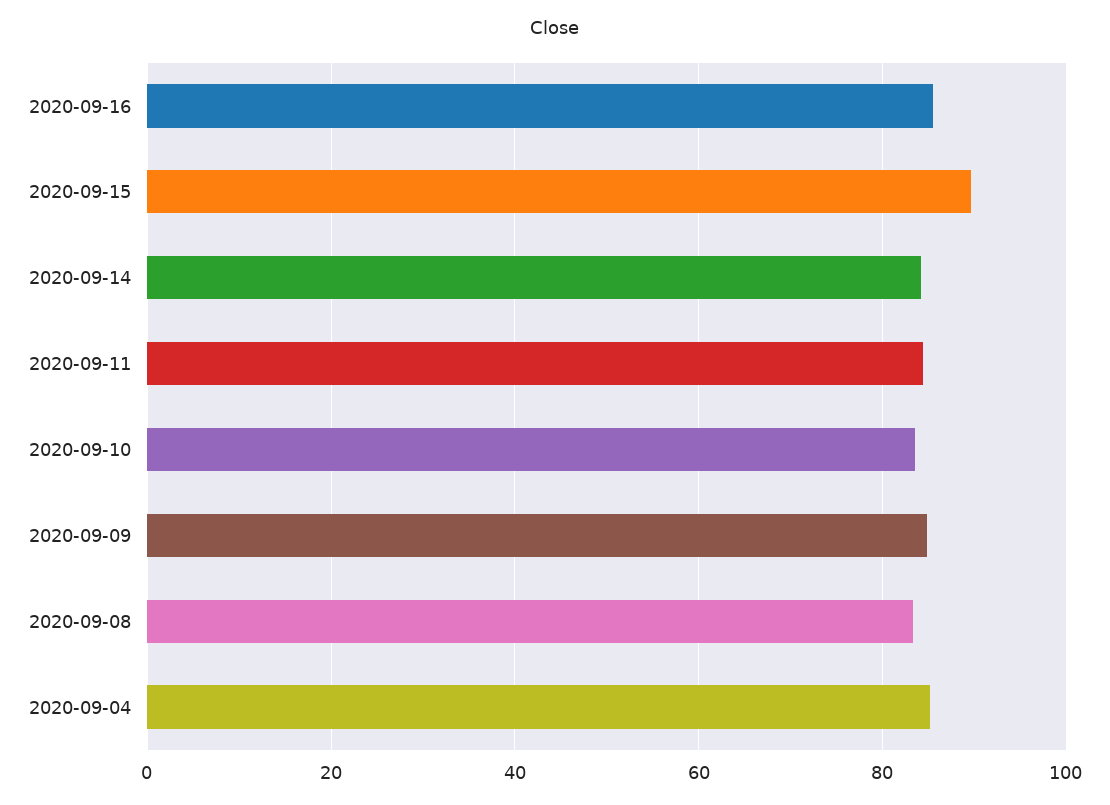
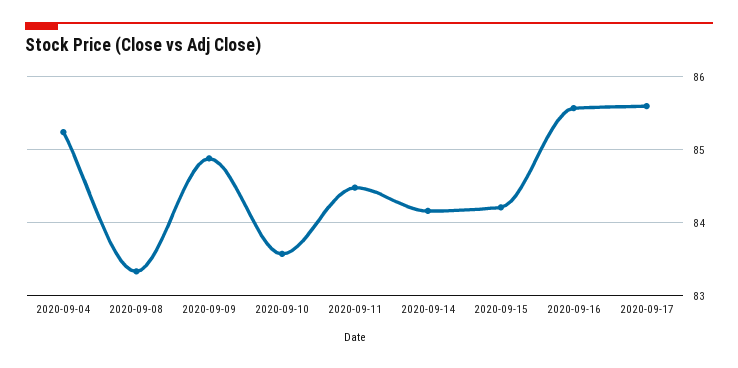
2020-09-15: 90 -> 84.2
2020-09-17: none -> 85.6

